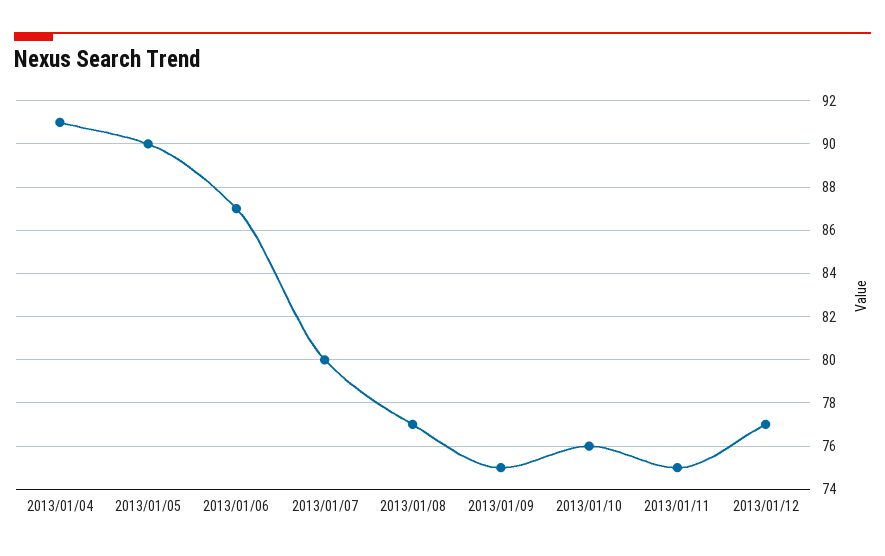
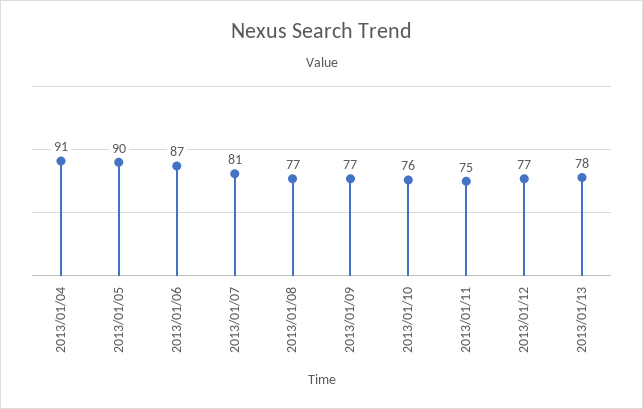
2013/01/07: 80 -> 81
2013/01/09: 75 -> 77
2013/01/13: none -> 78

